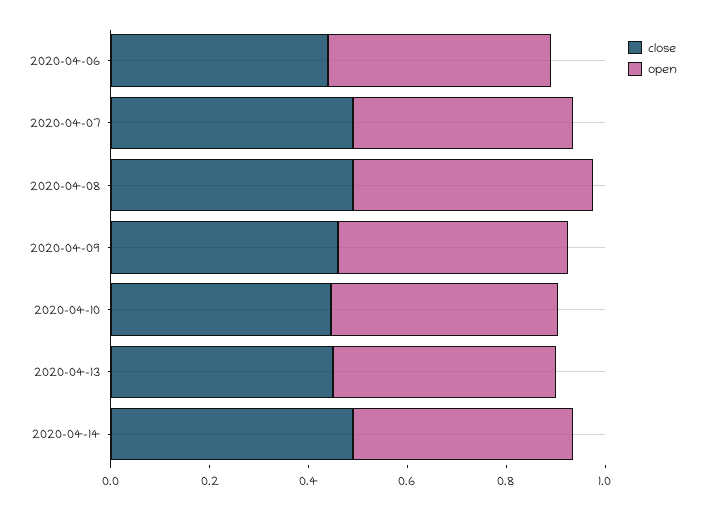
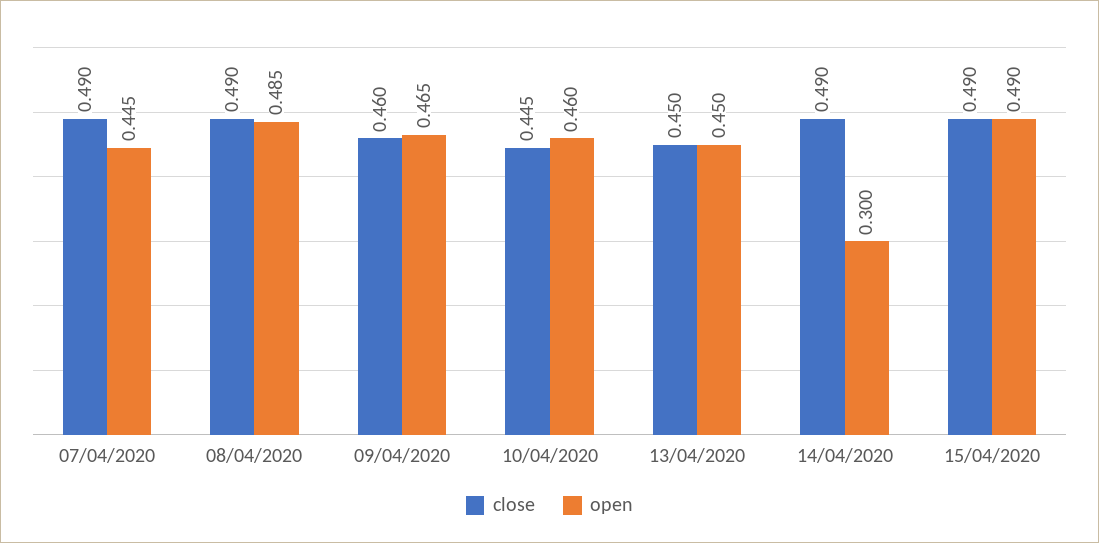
close, 2020-04-06: 0.45 -> none
open, 2020-04-06: 0.45 -> none
open, 2020-04-14: 0.45 -> 0.3
close, 15/04/2020: none -> 0.49
open, 15/04/2020: none -> 0.49

